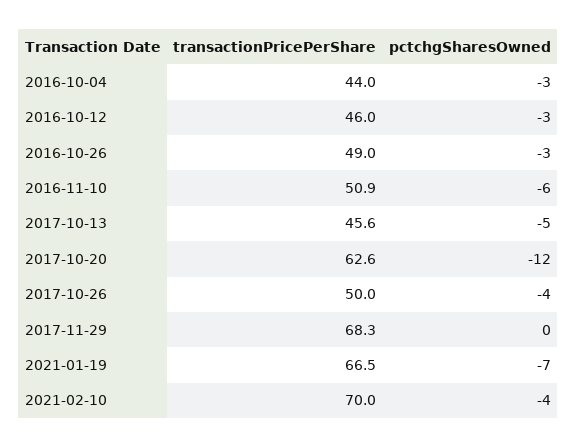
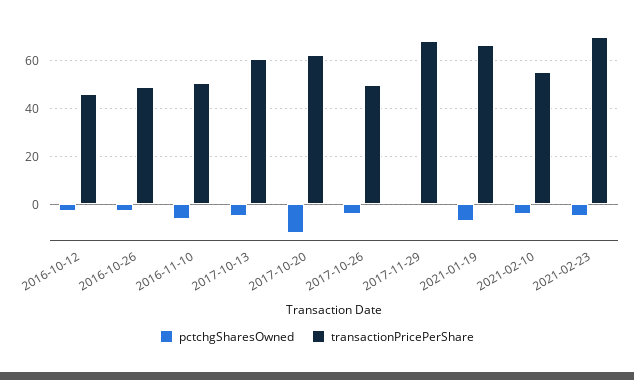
transactionPricePerShare, 2016-10-04: 44 -> none
pctchgSharesOwned, 2016-10-04: -3 -> none
transactionPricePerShare, 2017-10-13: 45.6 -> 60
transactionPricePerShare, 2021-02-10: 70 -> 55
pctchgSharesOwned, 2021-02-23: none -> -5
transactionPricePerShare, 2021-02-23: none -> 70

